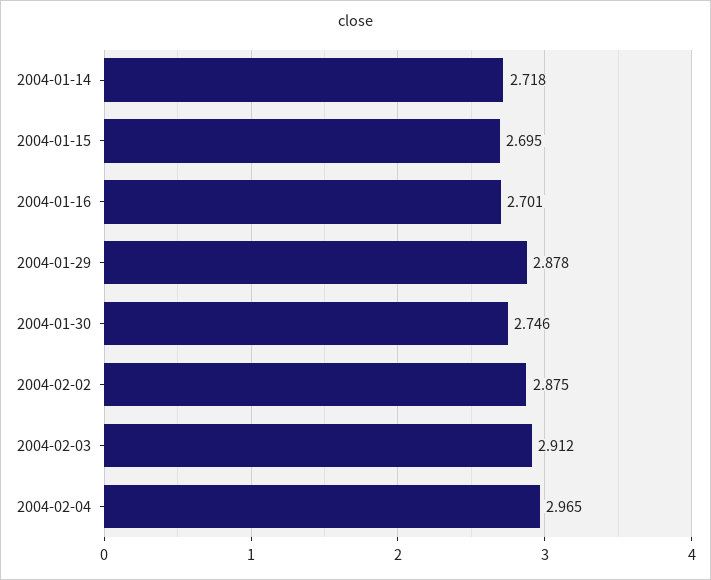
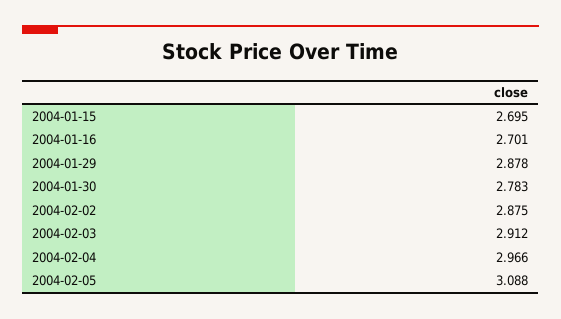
2004-01-14: 2.718 -> none
2004-01-30: 2.746 -> 2.783
2004-02-04: 2.965 -> 2.966
2004-02-05: none -> 3.088

